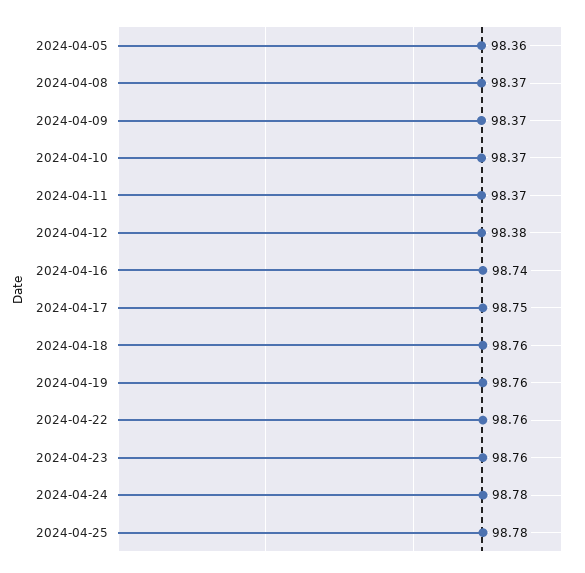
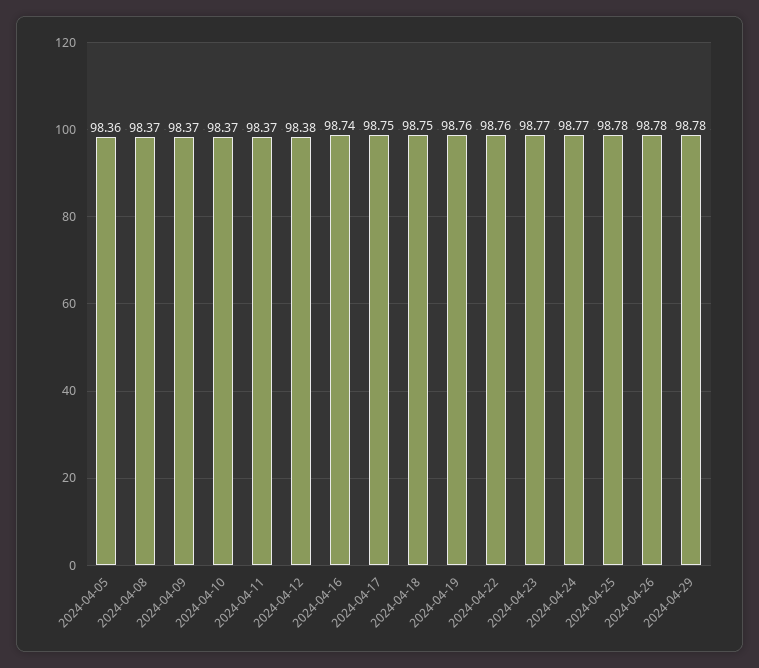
2024-04-18: 98.76 -> 98.75
2024-04-23: 98.76 -> 98.77
2024-04-24: 98.78 -> 98.77
2024-04-26: none -> 98.78
2024-04-29: none -> 98.78

